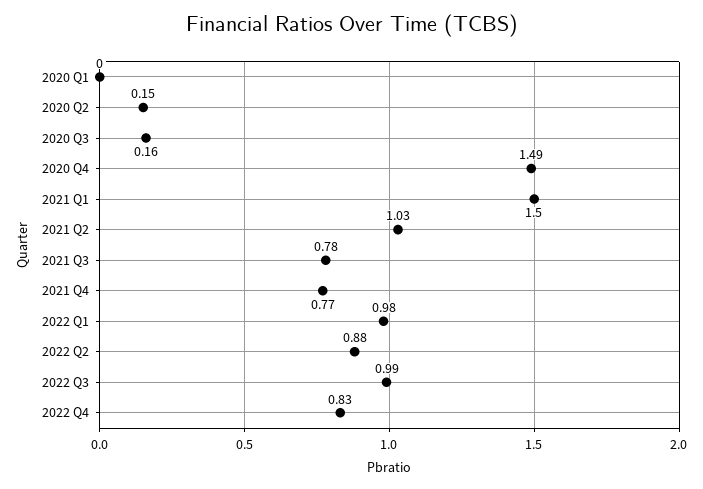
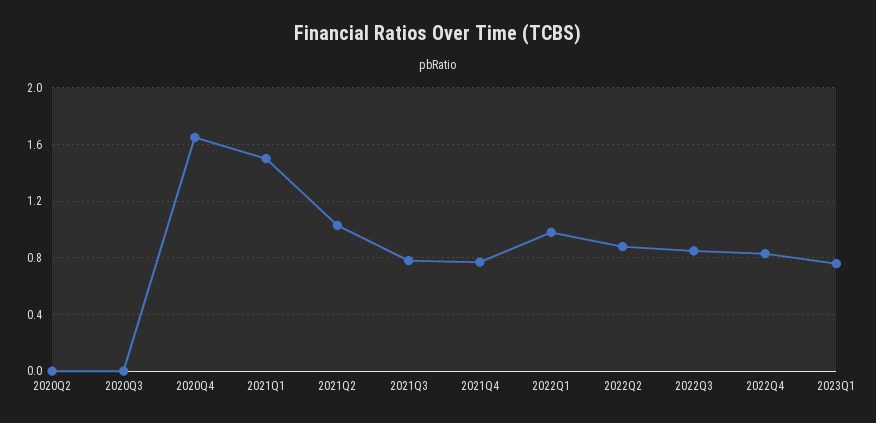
2020 Q1: 0 -> none
2020 Q2: 0.15 -> 0
2020 Q3: 0.16 -> 0
2020 Q4: 1.49 -> 1.65
2022 Q3: 0.99 -> 0.85
2023Q1: none -> 0.75

